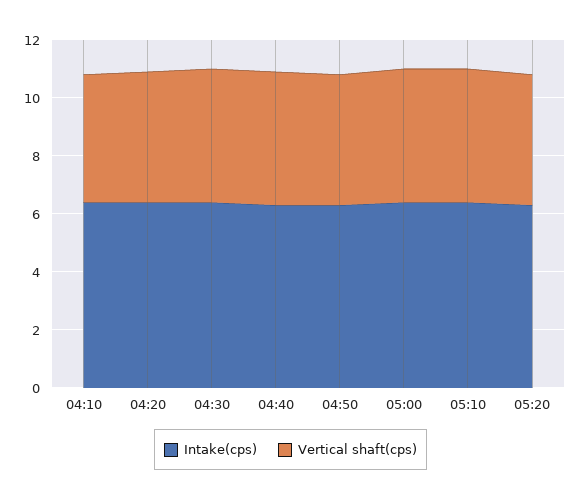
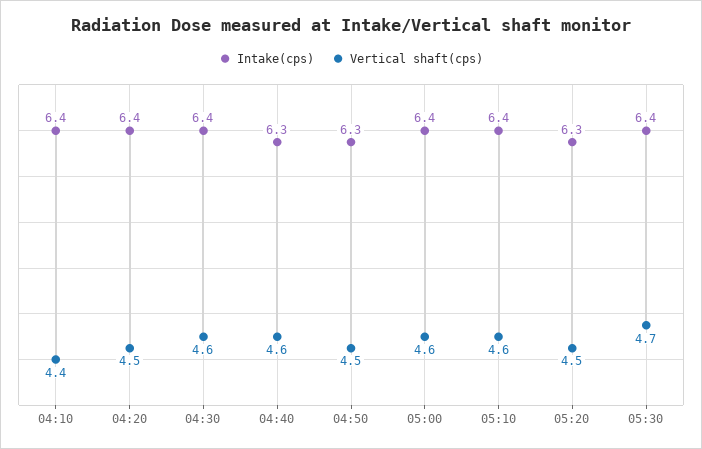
Intake(cps), 05:30: none -> 6.4
Vertical shaft(cps), 05:30: none -> 4.7

